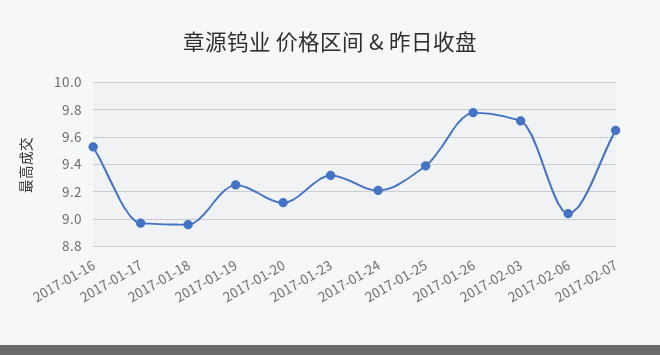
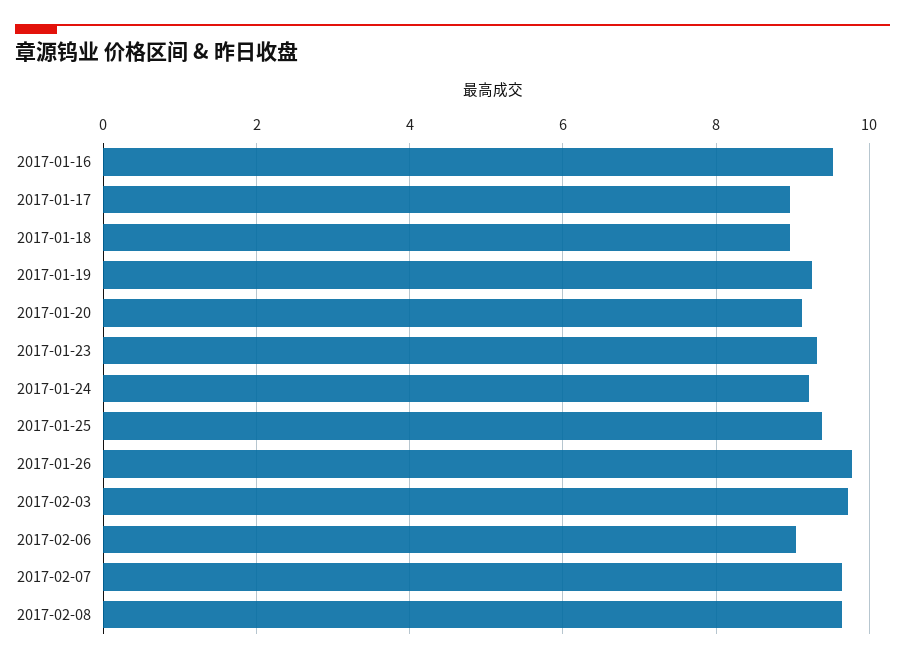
2017-02-08: none -> 9.6

